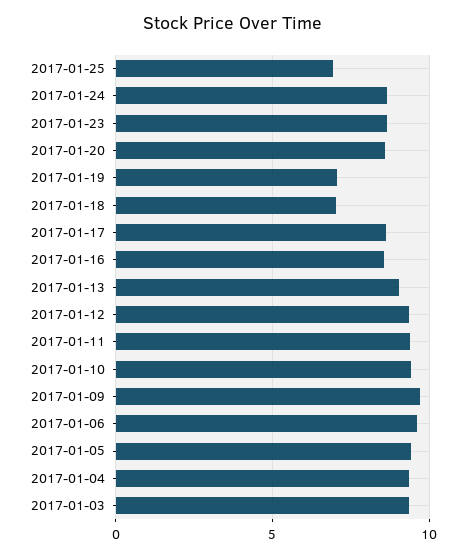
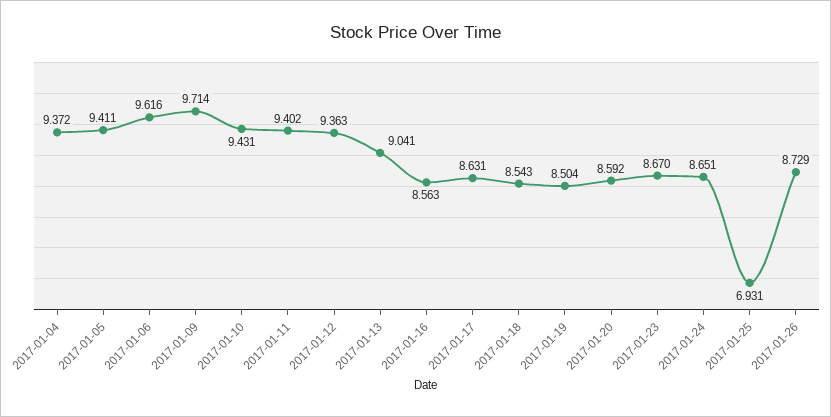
2017-01-19: 7 -> 8.504
2017-01-18: 7 -> 8.543
2017-01-03: 9.5 -> none
2017-01-26: none -> 8.729

